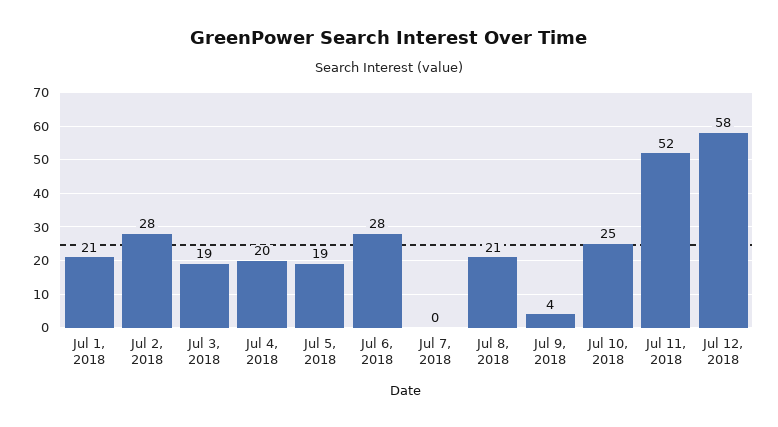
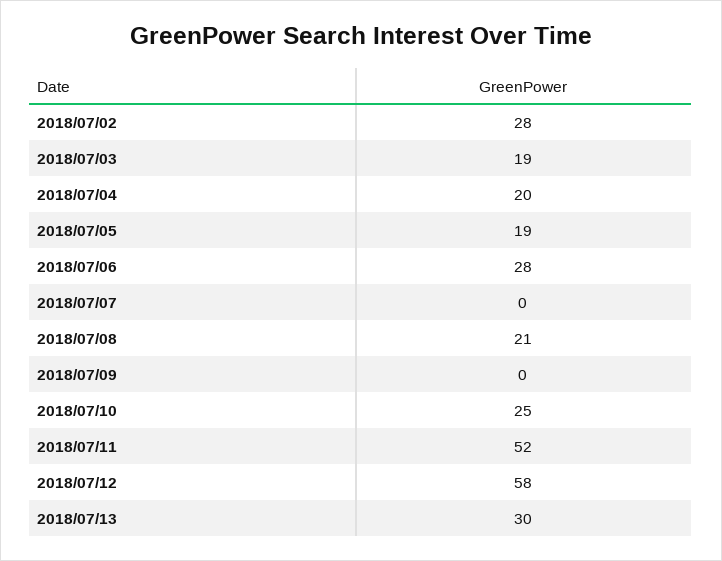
Jul 1, 2018: 21 -> none
Jul 9, 2018: 4 -> 0
2018/07/13: none -> 30

